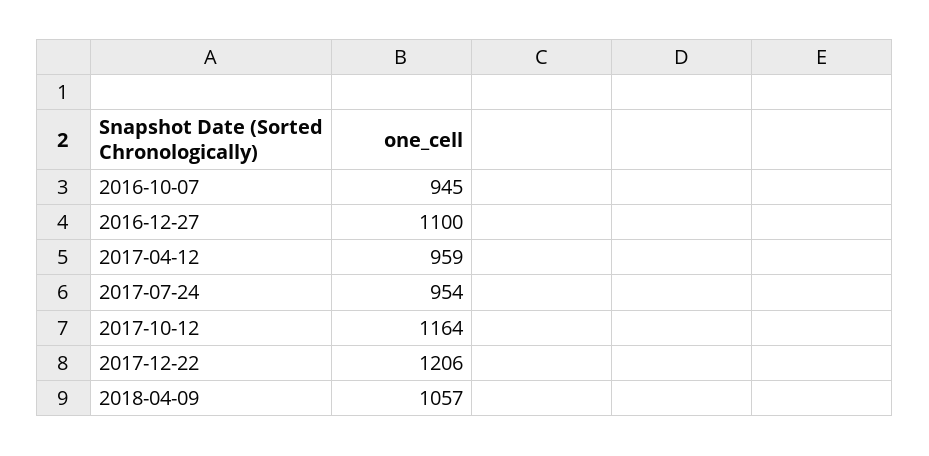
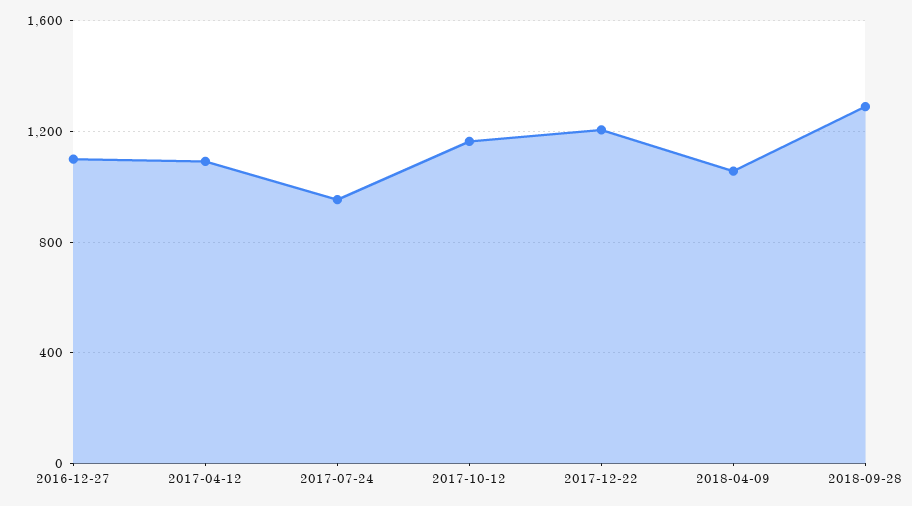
2016-10-07: 945 -> none
2017-04-12: 959 -> 1100
2018-09-28: none -> 1300

